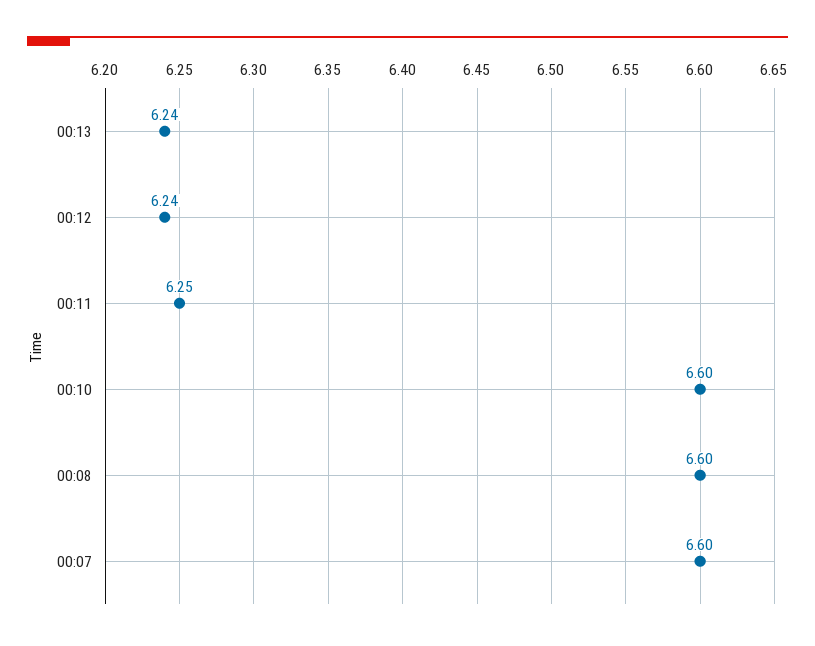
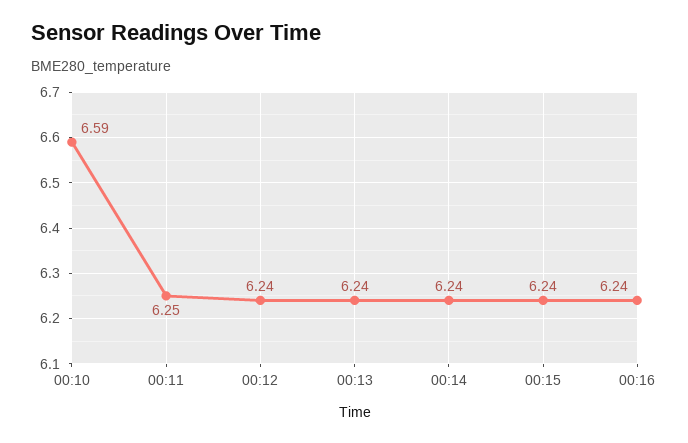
00:10: 6.6 -> 6.59
00:08: 6.6 -> none
00:07: 6.6 -> none
00:14: none -> 6.24
00:15: none -> 6.24
00:16: none -> 6.24

